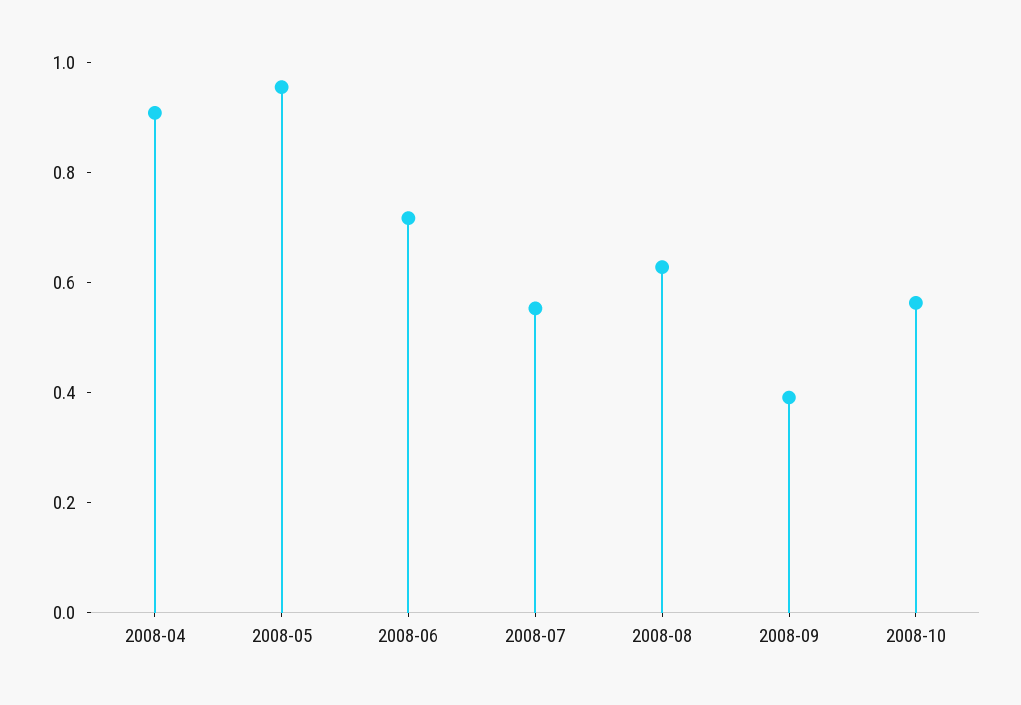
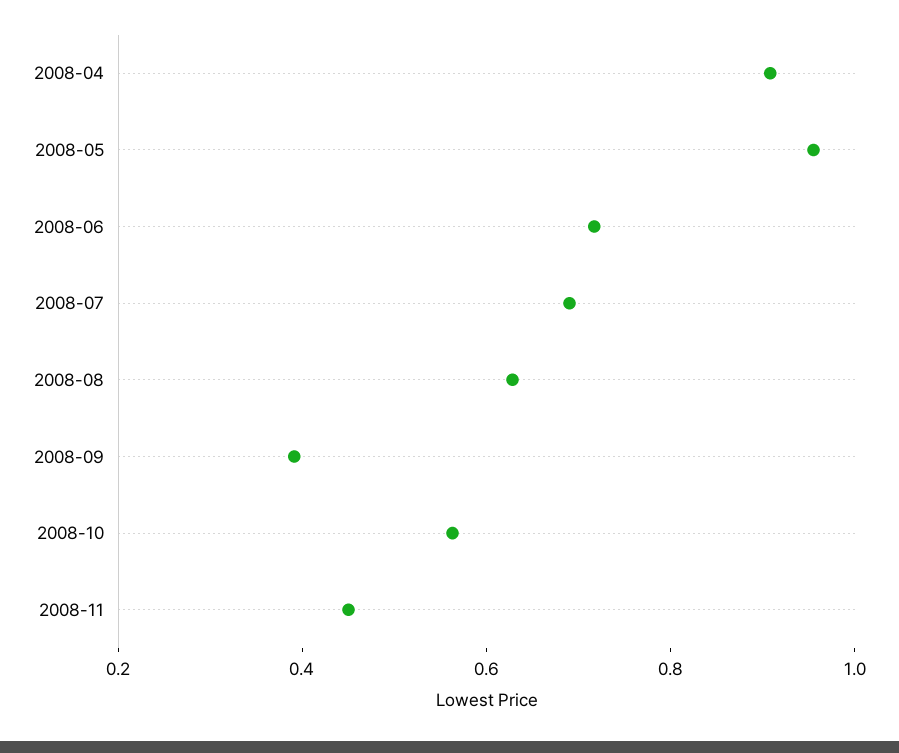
2008-07: 0.55 -> 0.7
2008-11: none -> 0.45

